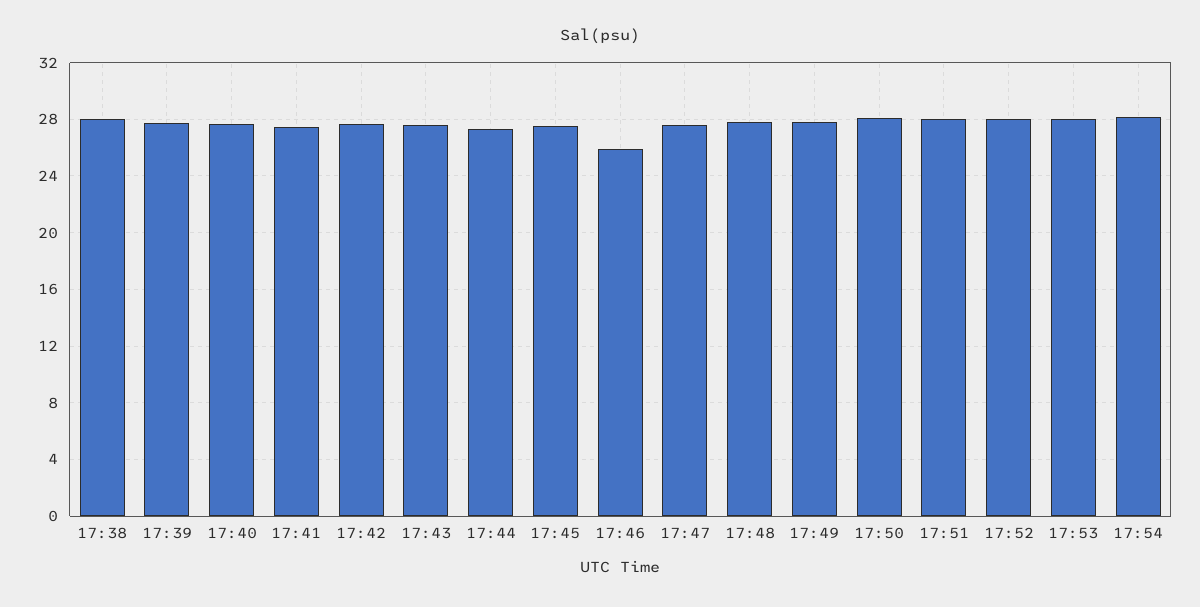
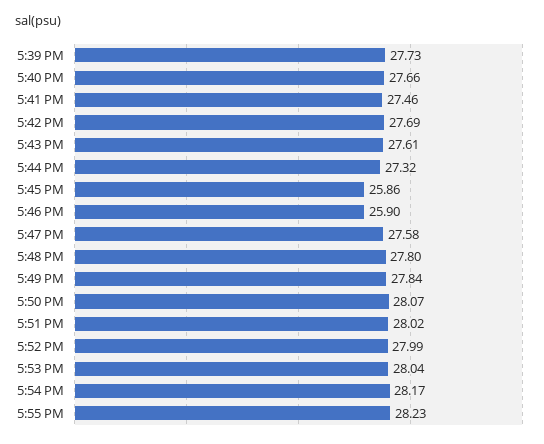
17:38: 28 -> none
17:45: 27.5 -> 25.86
5:55 PM: none -> 28.23

